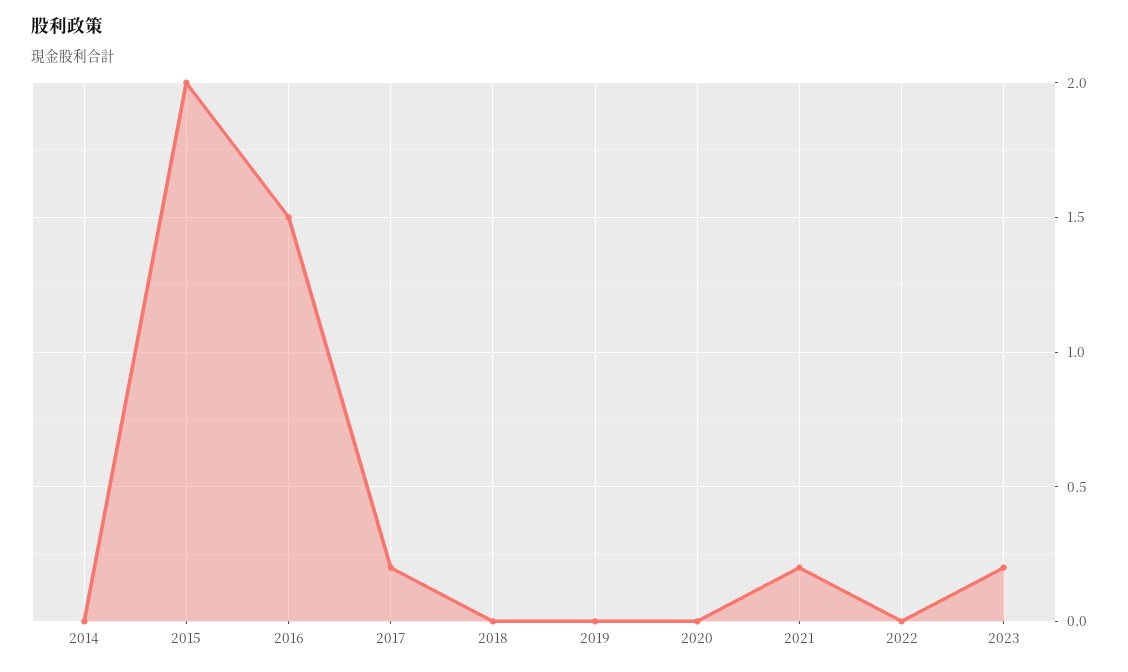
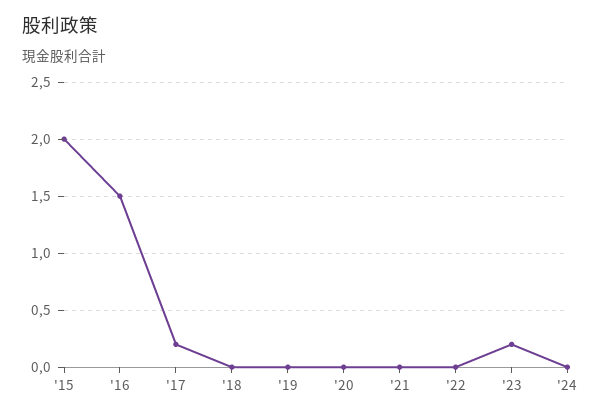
2014: 0 -> none
2021: 0.2 -> 0
'24: none -> 0

